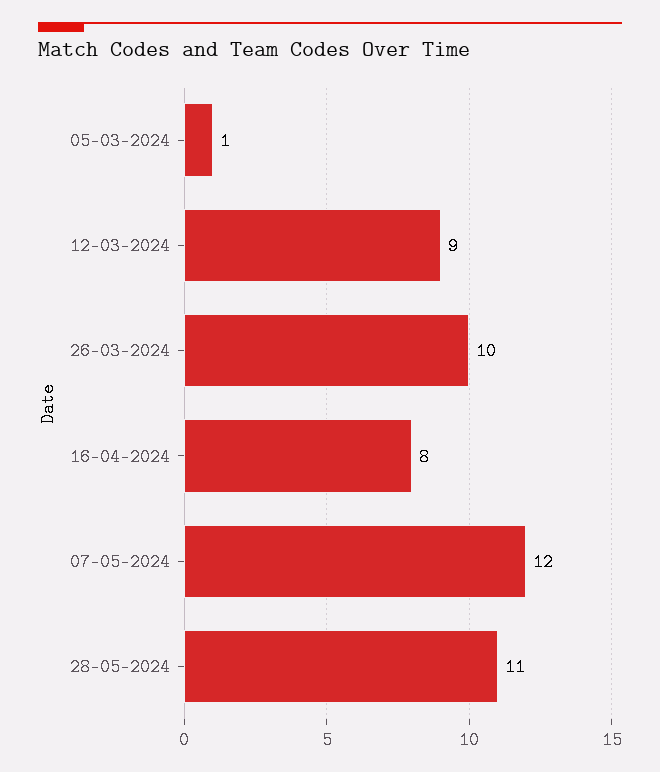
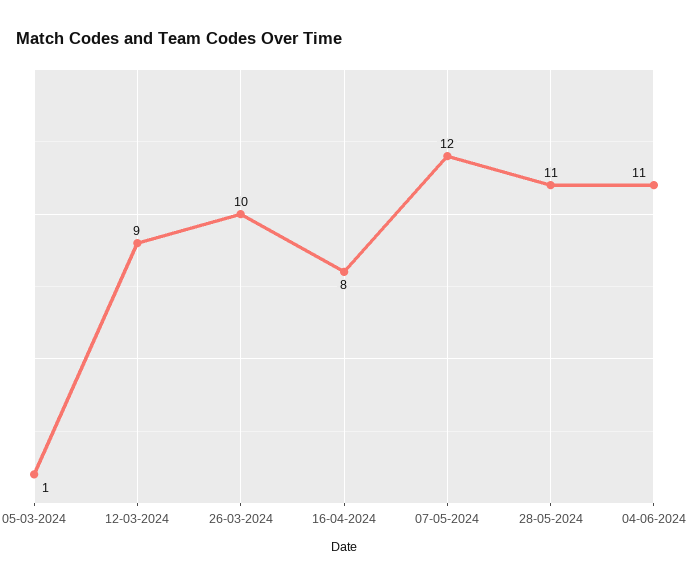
04-06-2024: none -> 11

